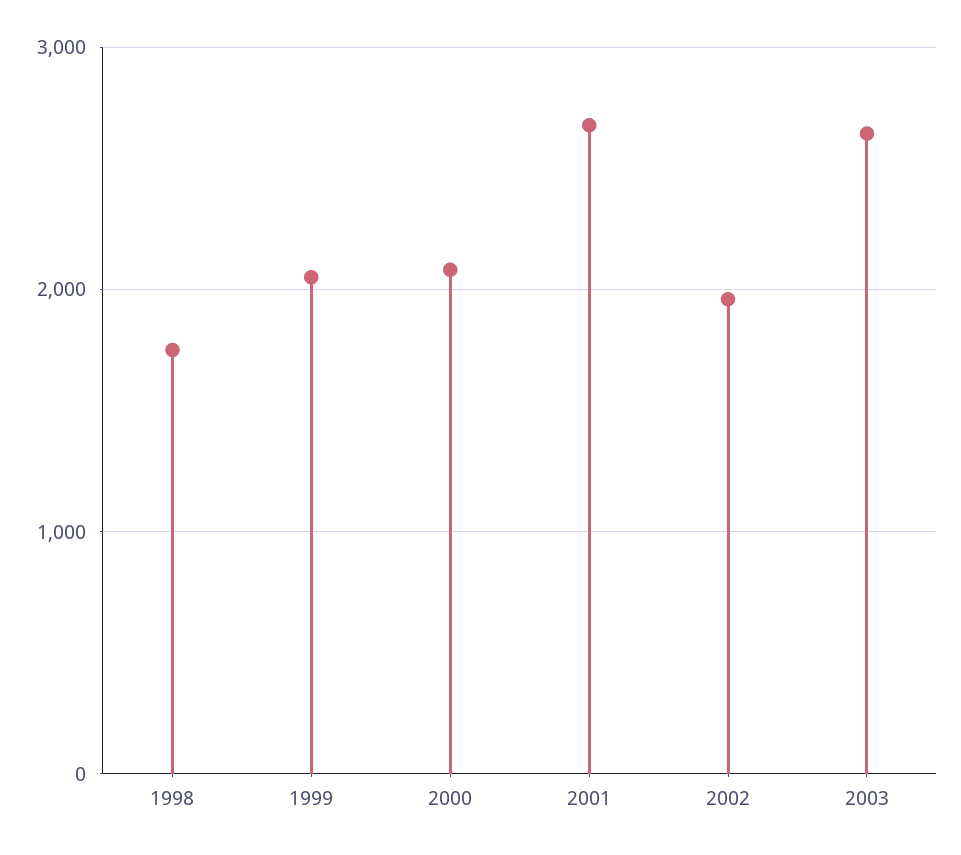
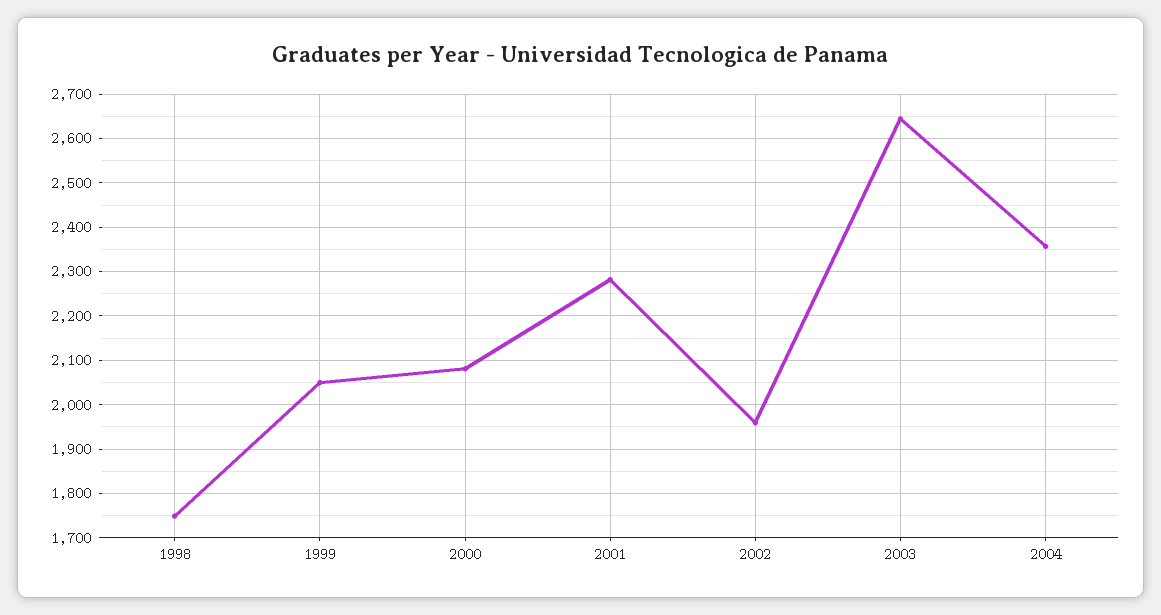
2001: 2700 -> 2280
2004: none -> 2360

